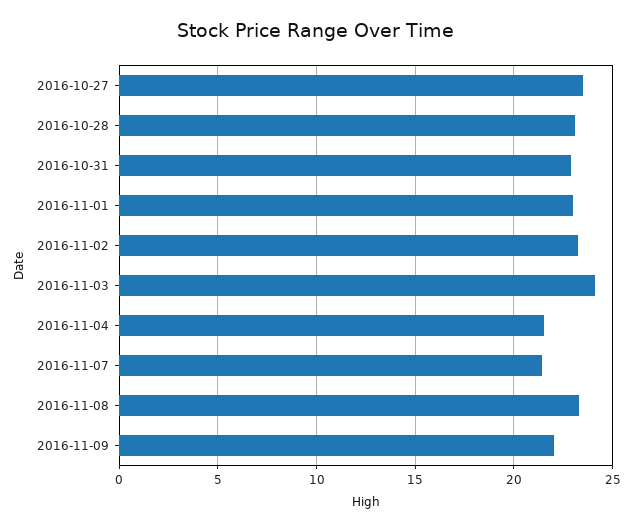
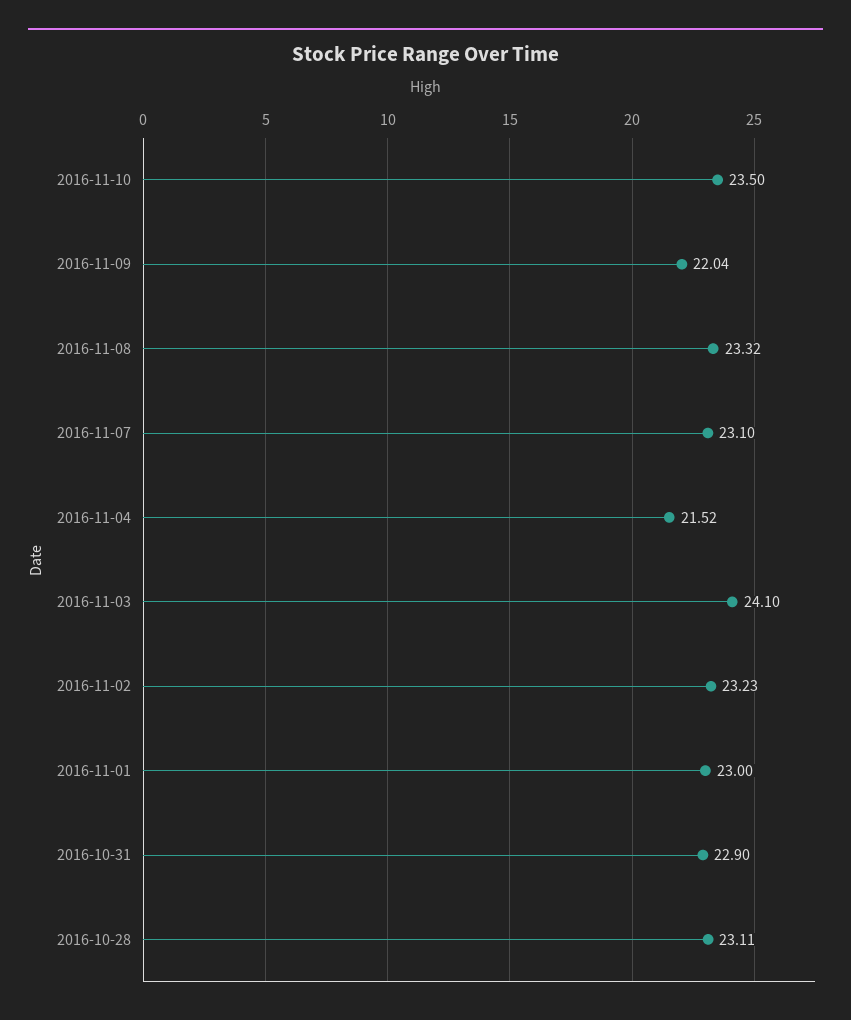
2016-10-27: 23.5 -> none
2016-11-07: 21.5 -> 23.1
2016-11-10: none -> 23.5

